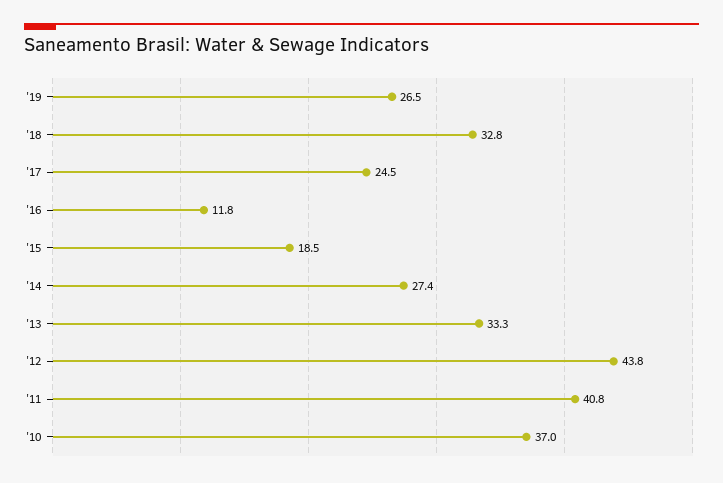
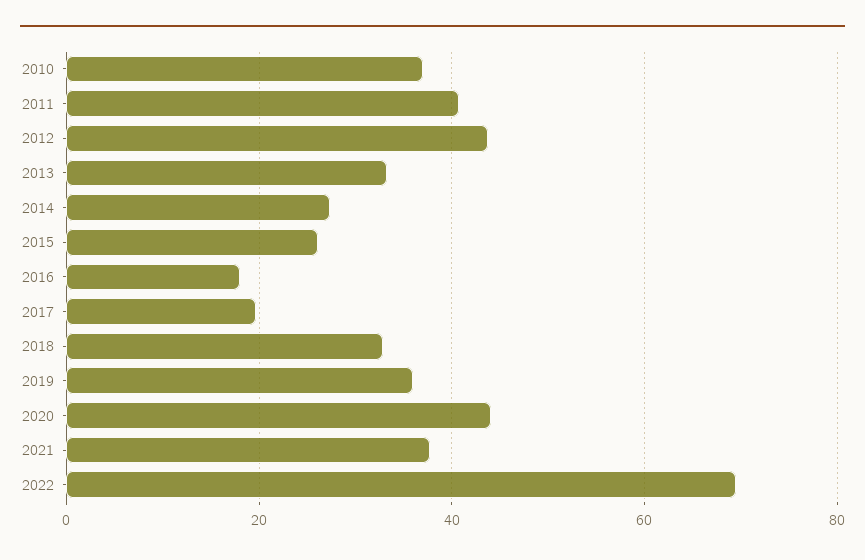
'19: 26.5 -> 36
'17: 24.5 -> 20
'16: 11.8 -> 18
'15: 18.5 -> 26
2020: none -> 44
2021: none -> 38
2022: none -> 70

